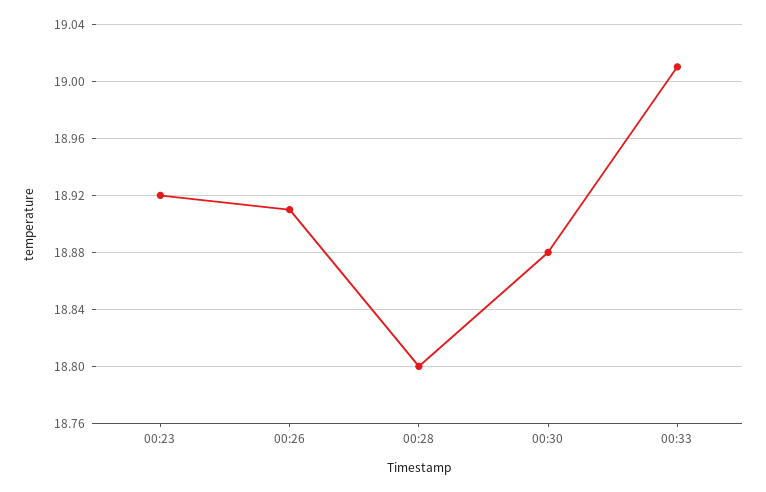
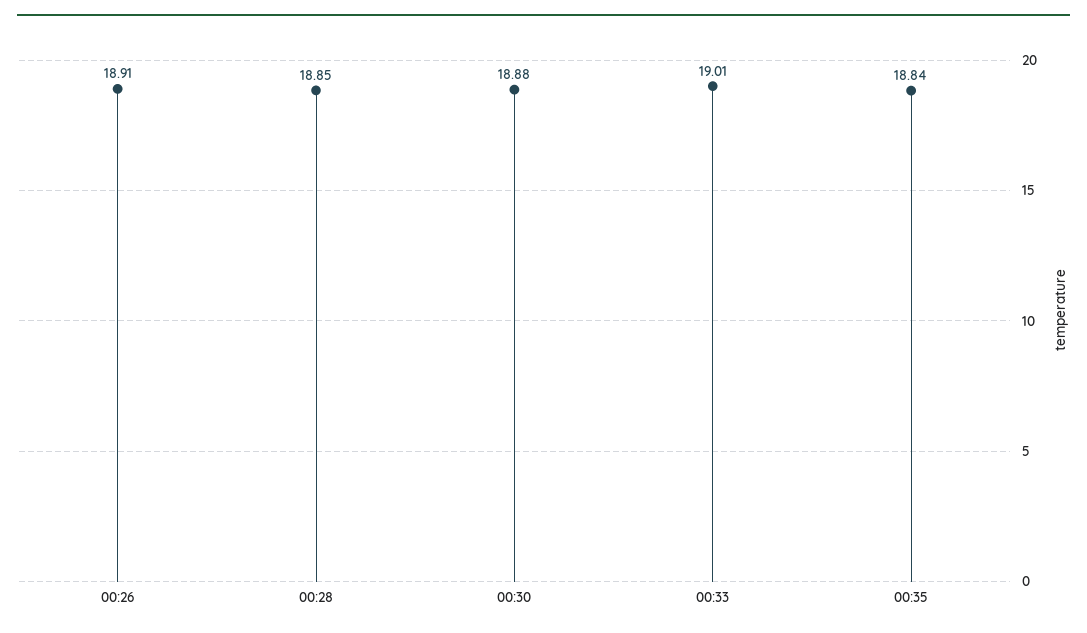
00:23: 18.92 -> none
00:28: 18.8 -> 18.85
00:35: none -> 18.84

